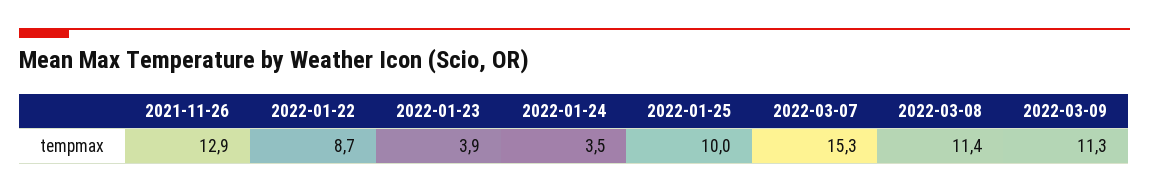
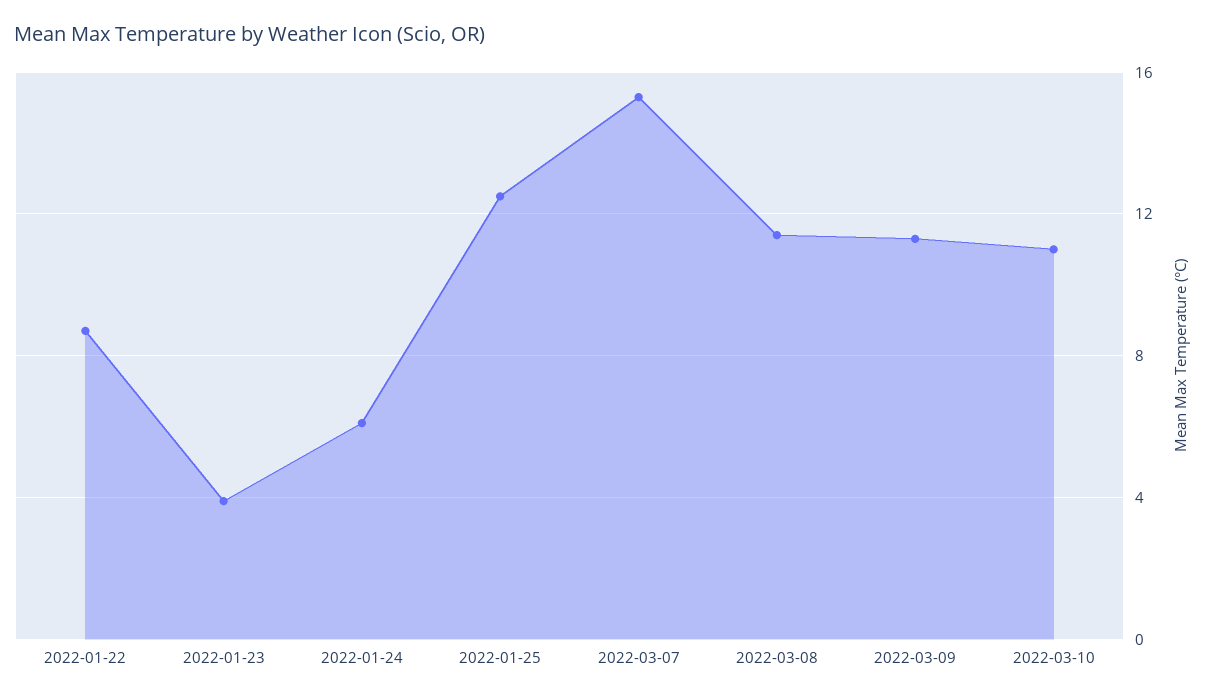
2021-11-26: 12.9 -> none
2022-01-24: 3.5 -> 6
2022-01-25: 10 -> 12.5
2022-03-10: none -> 11

